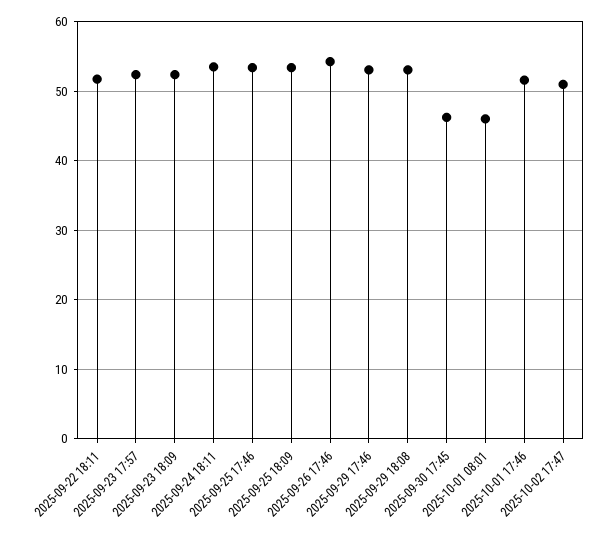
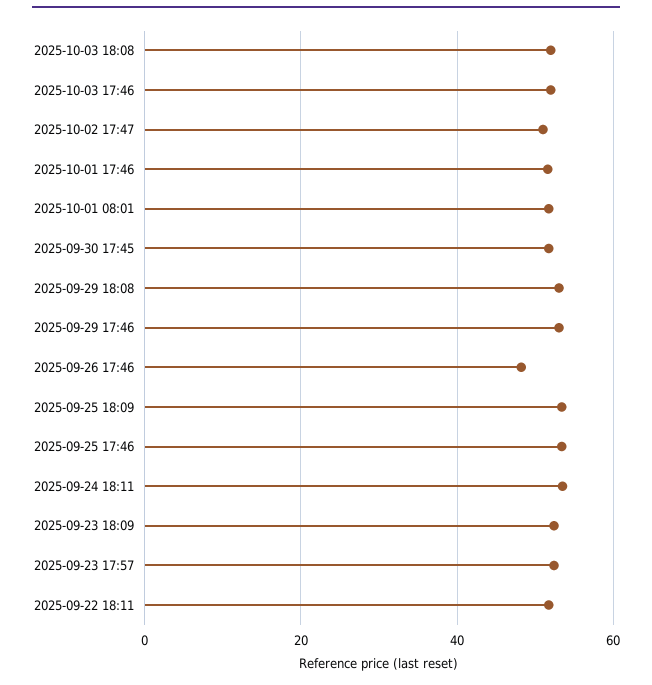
2025-09-26 17:46: 54 -> 48
2025-09-30 17:45: 46 -> 52
2025-10-01 08:01: 46 -> 52
2025-10-03 18:08: none -> 52
2025-10-03 17:46: none -> 52

